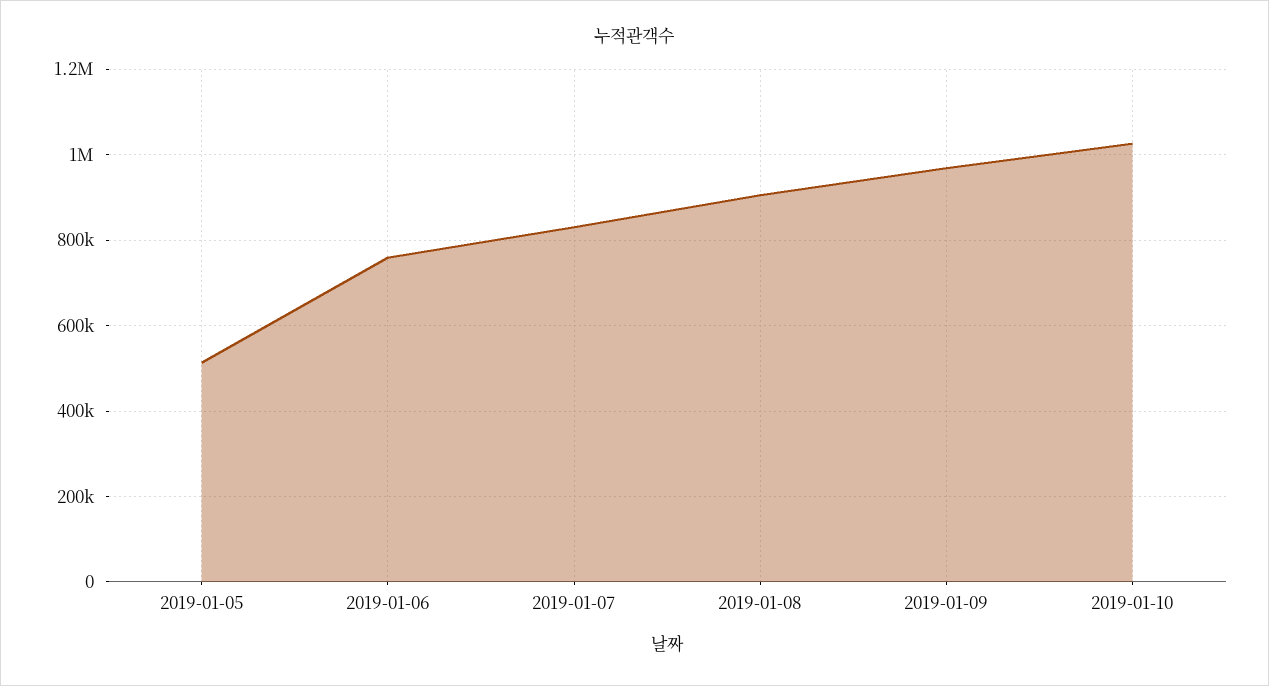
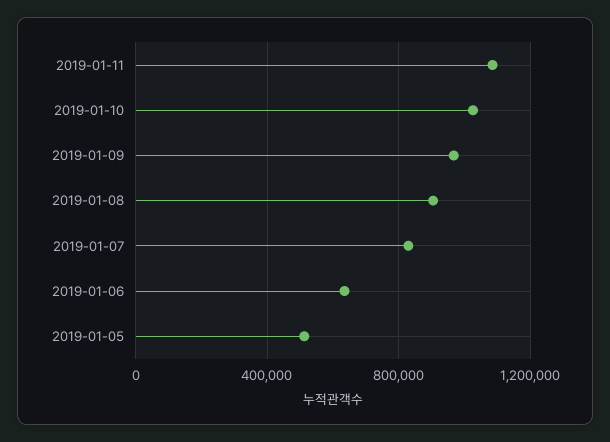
2019-01-06: 760000 -> 650000
2019-01-11: none -> 1100000

